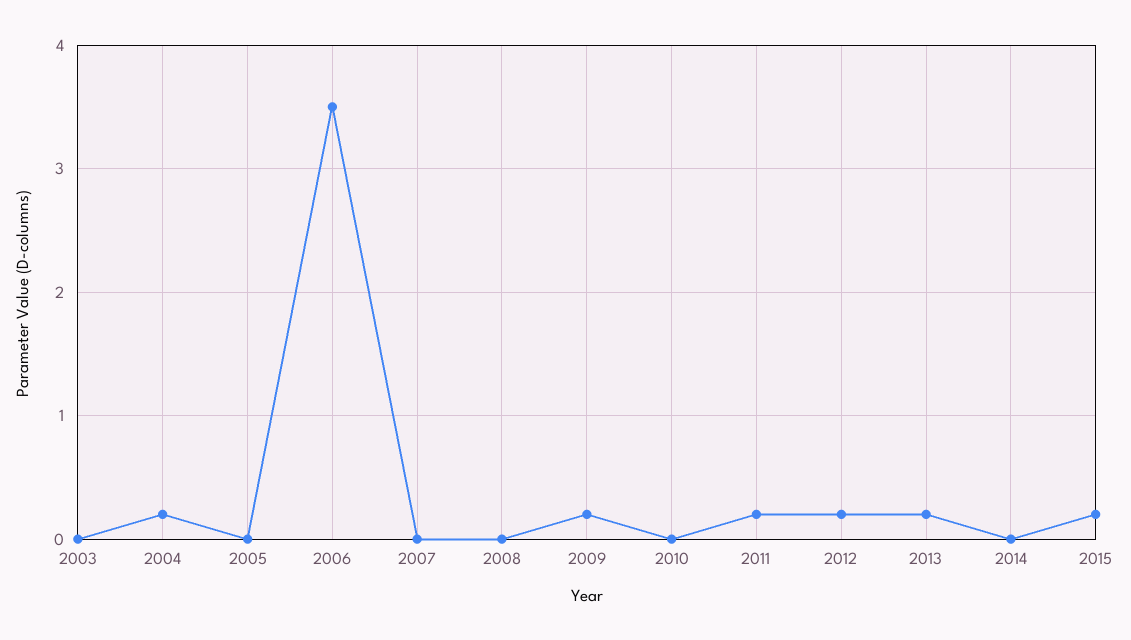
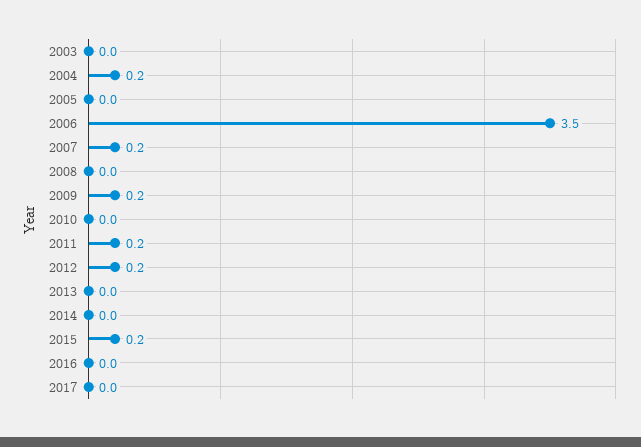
2007: 0 -> 0.2
2013: 0.2 -> 0
2016: none -> 0
2017: none -> 0

